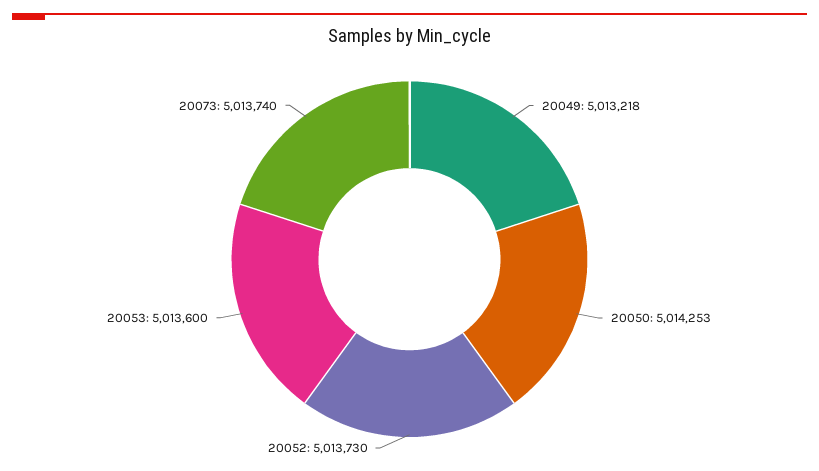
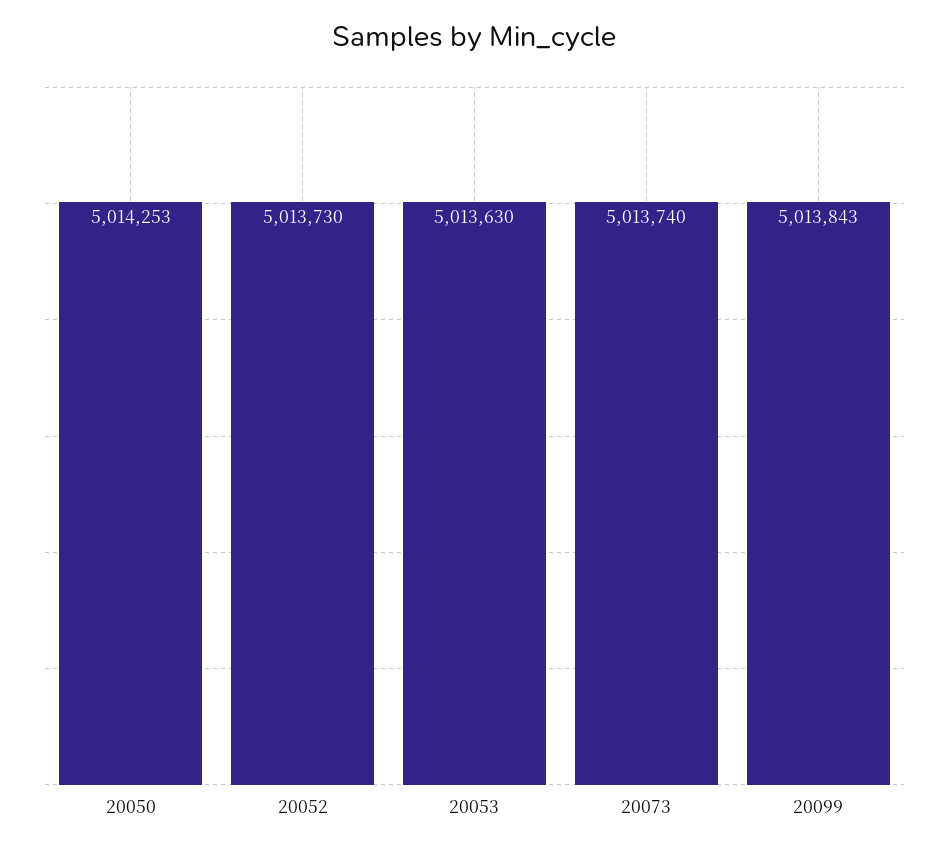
20049: 5013218 -> none
20053: 5013600 -> 5013630
20099: none -> 5013843

